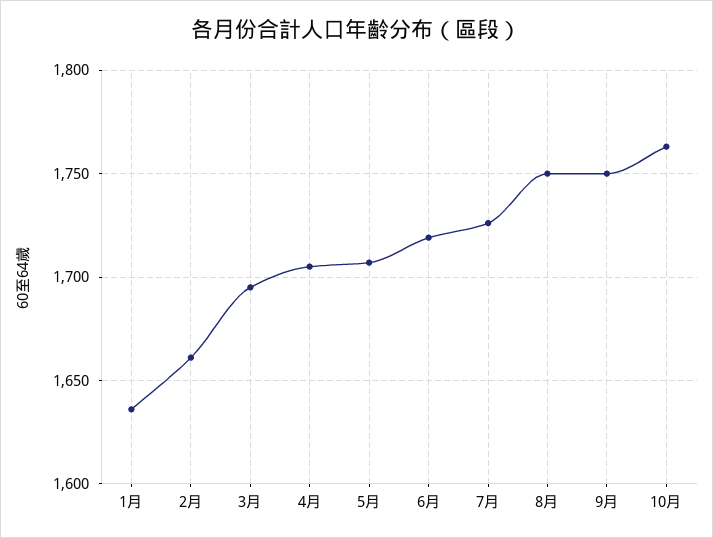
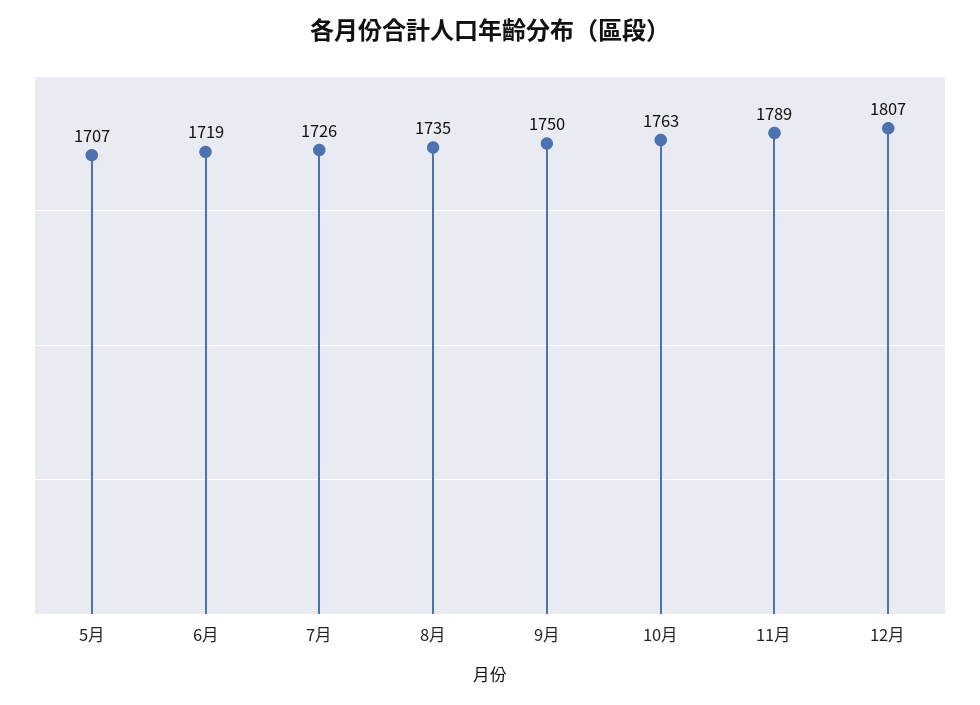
1月: 1635 -> none
2月: 1660 -> none
3月: 1695 -> none
4月: 1705 -> none
8月: 1750 -> 1735
11月: none -> 1789
12月: none -> 1807

